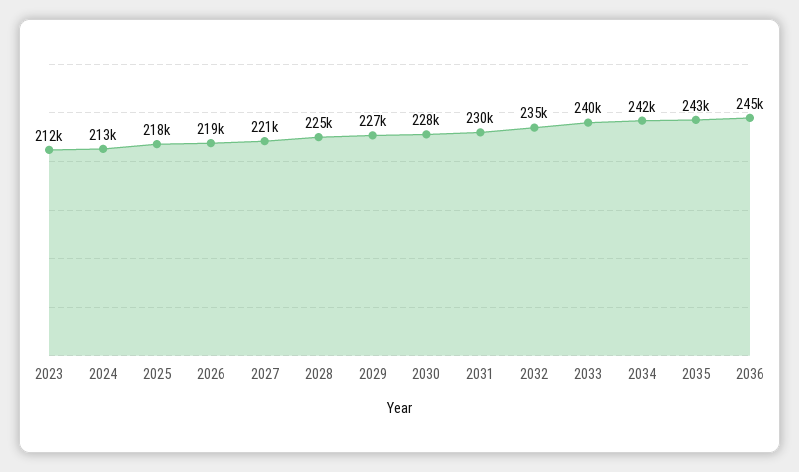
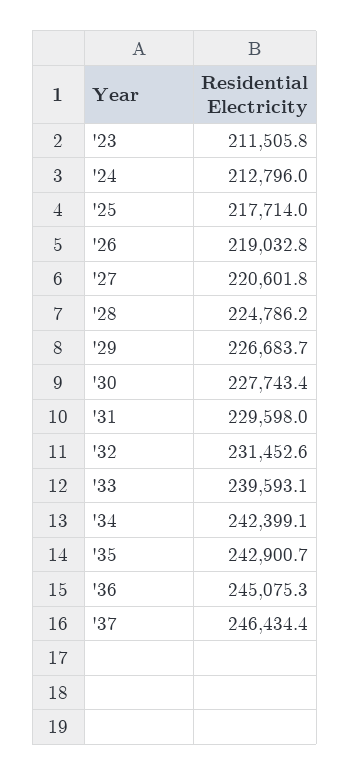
2032: 235000 -> 231452.6
'37: none -> 246434.4

